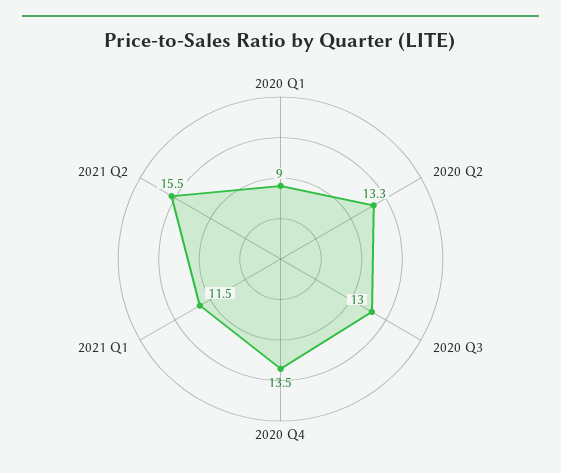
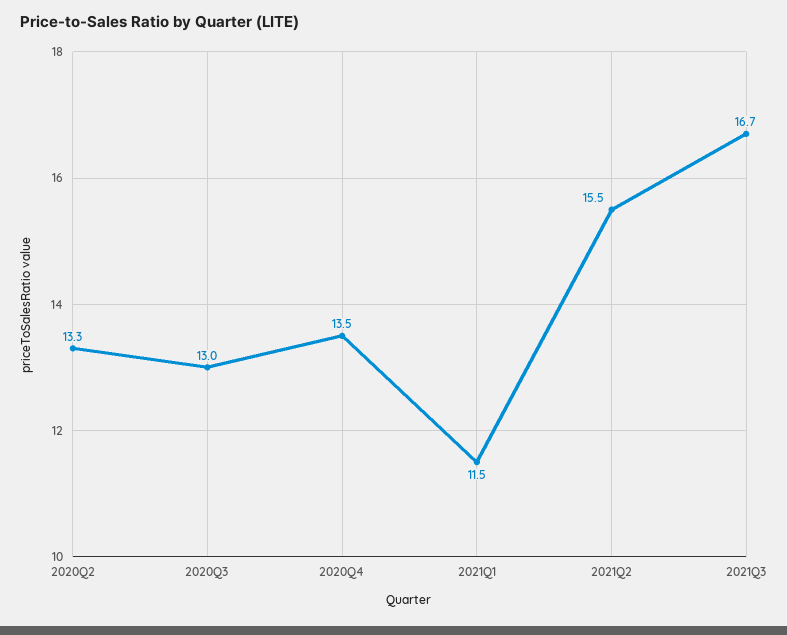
2020 Q1: 9 -> none
2021Q3: none -> 16.7

